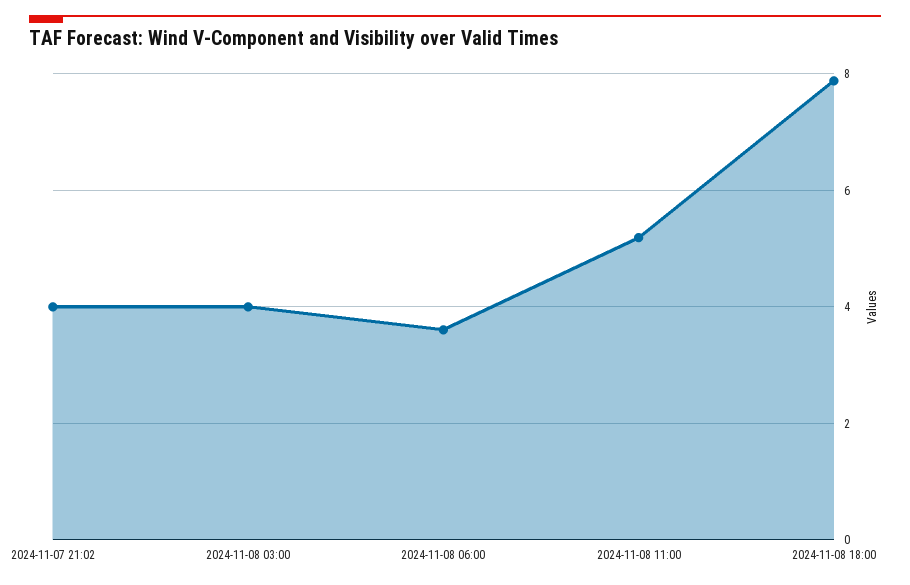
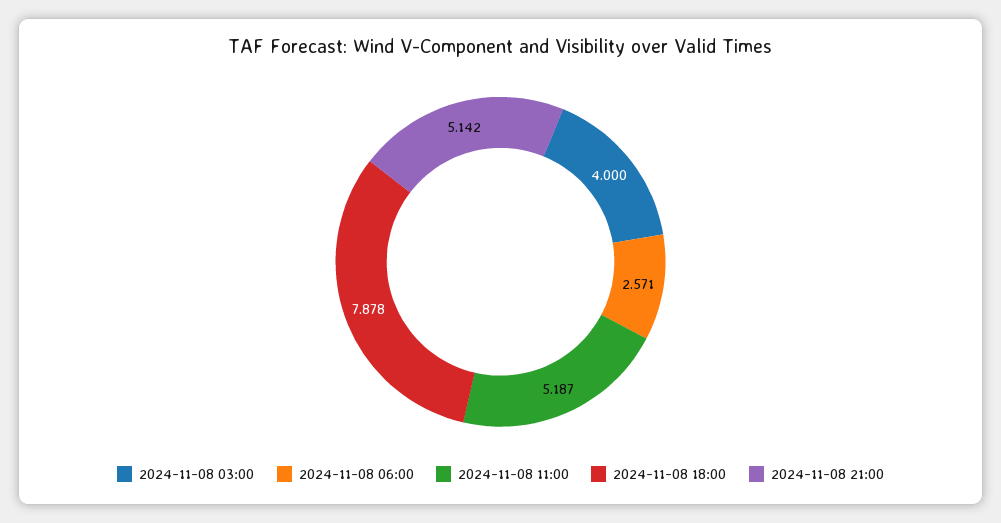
2024-11-07 21:02: 4 -> none
2024-11-08 06:00: 3.6 -> 2.571
2024-11-08 21:00: none -> 5.142

